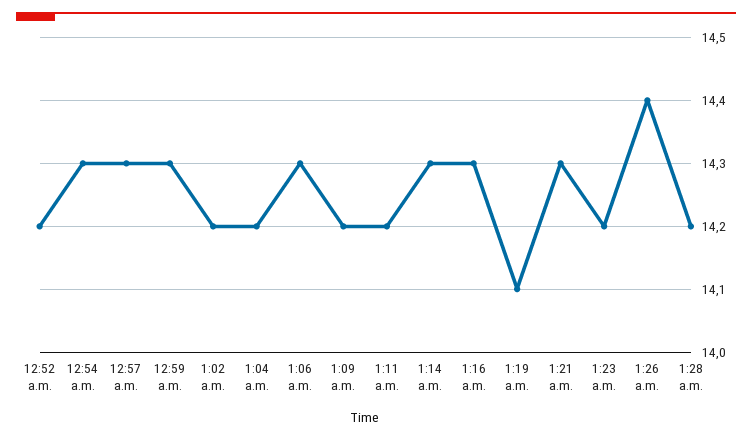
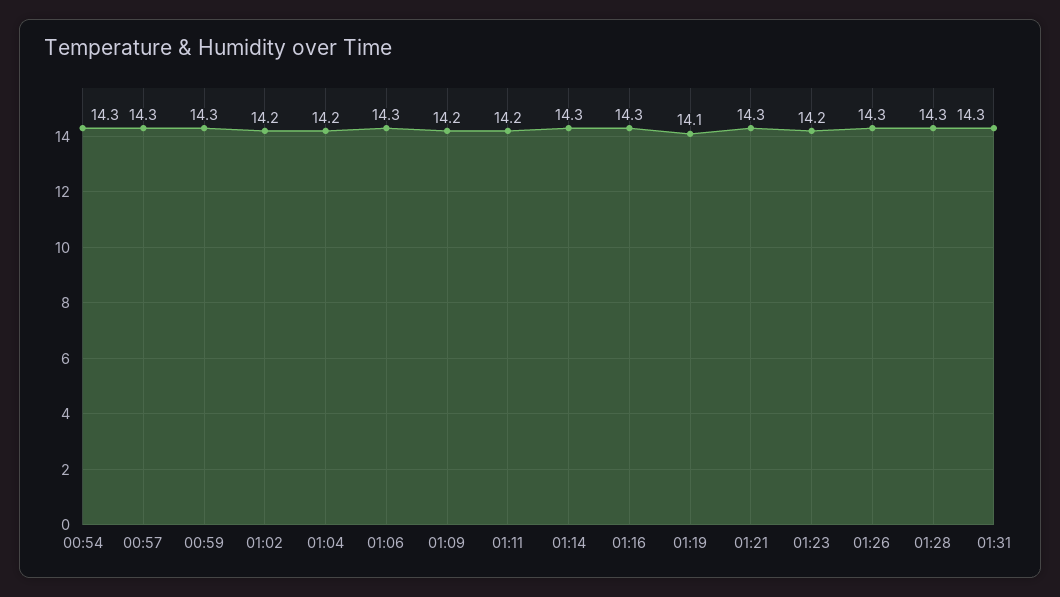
12:52 a.m.: 14.2 -> none
1:26 a.m.: 14.4 -> 14.3
1:28 a.m.: 14.2 -> 14.3
01:31: none -> 14.3

